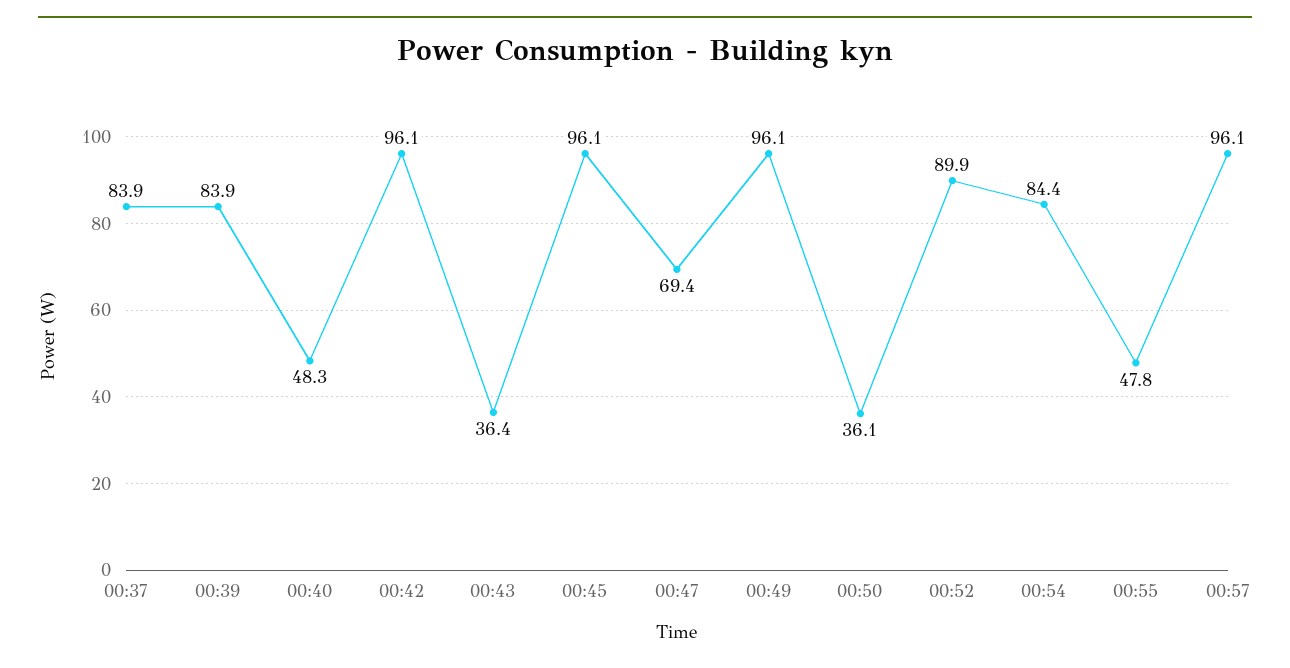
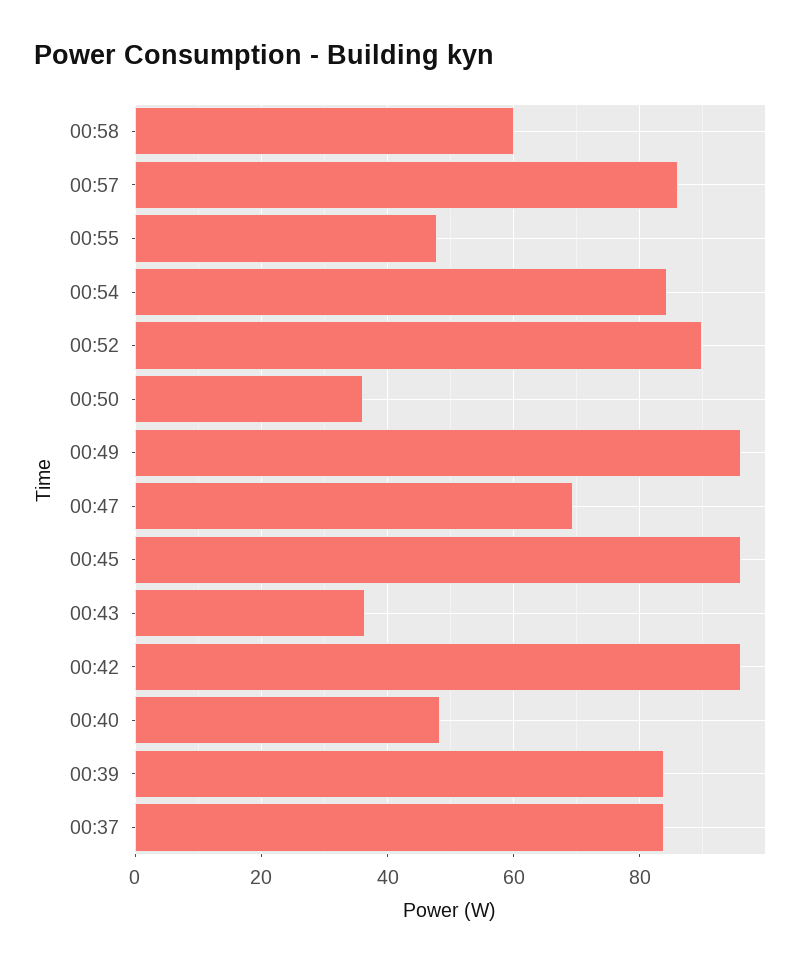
00:57: 96.1 -> 86
00:58: none -> 60

